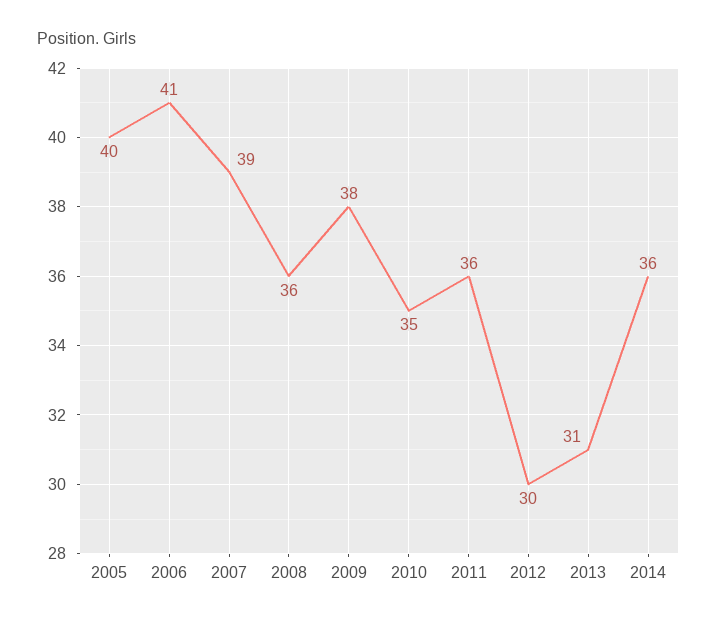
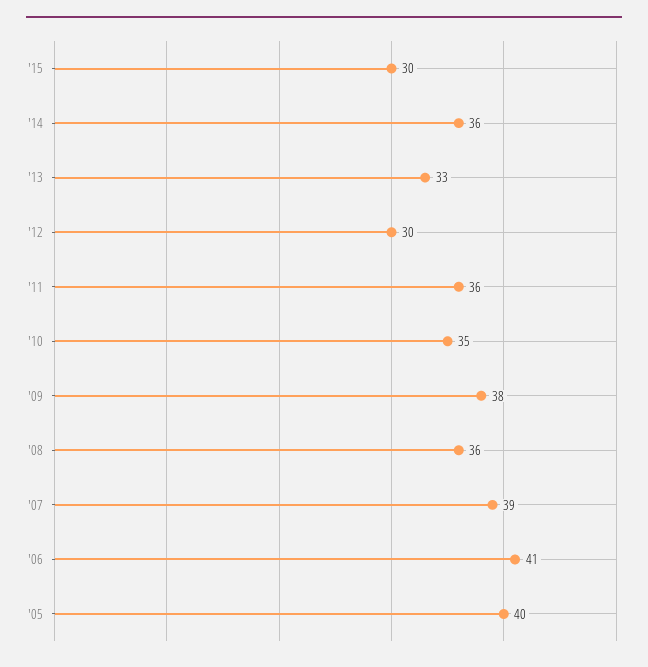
2013: 31 -> 33
'15: none -> 30

